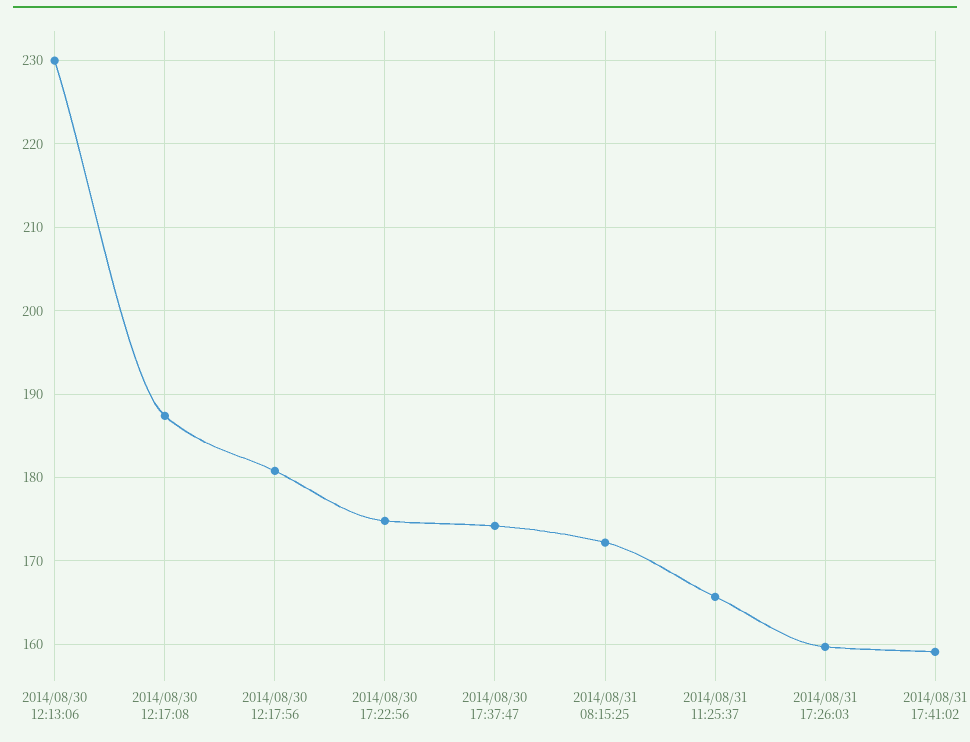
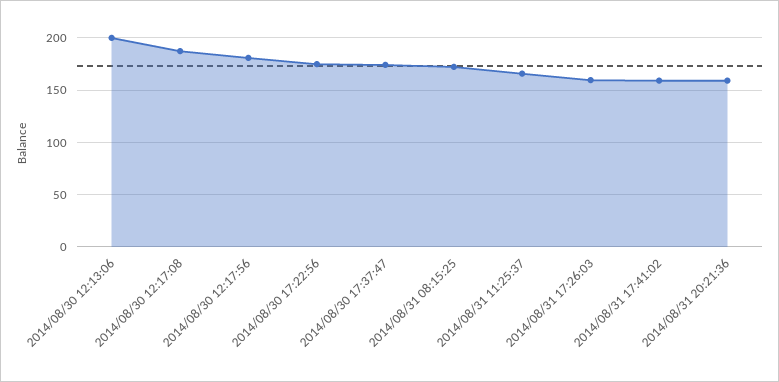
2014/08/30 12:13:06: 230 -> 200
2014/08/31 20:21:36: none -> 160

